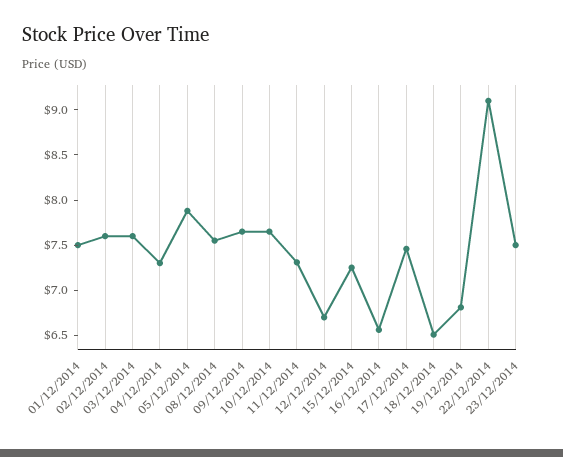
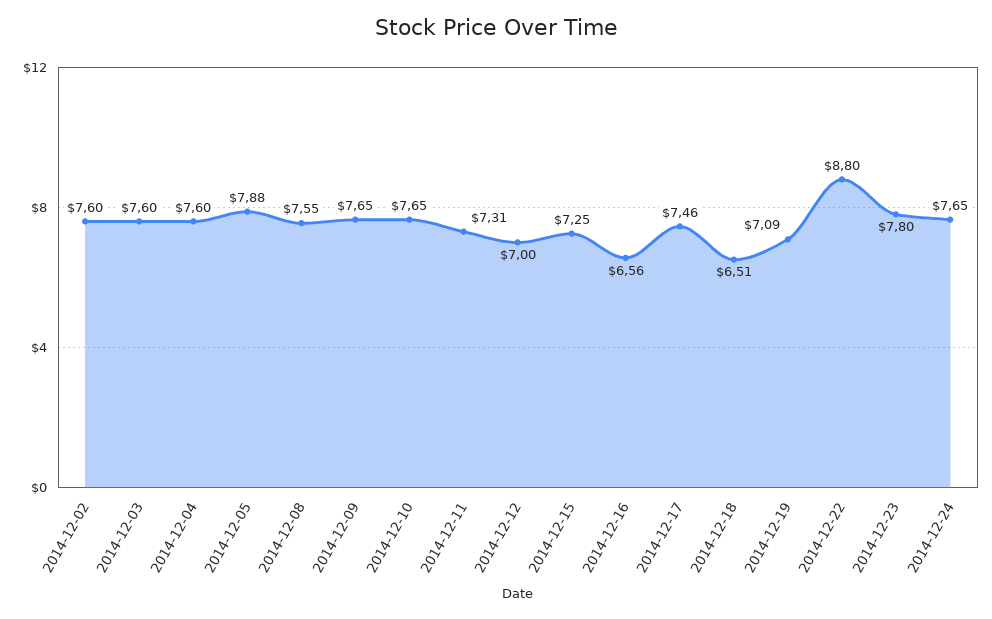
01/12/2014: 7.5 -> none
04/12/2014: 7.3 -> 7.6
12/12/2014: 6.7 -> 7
19/12/2014: 6.8 -> 7.09
22/12/2014: 9.1 -> 8.8
23/12/2014: 7.5 -> 7.8
2014-12-24: none -> 7.65

